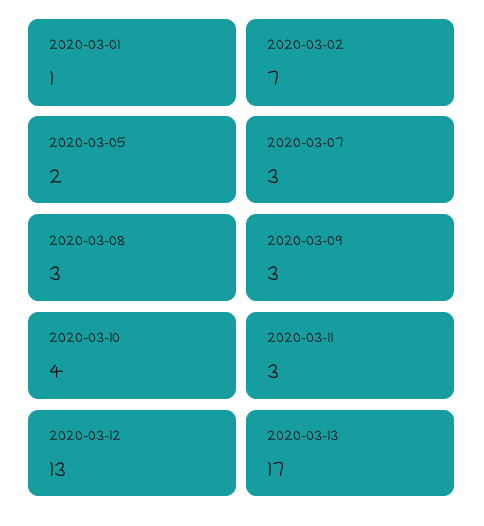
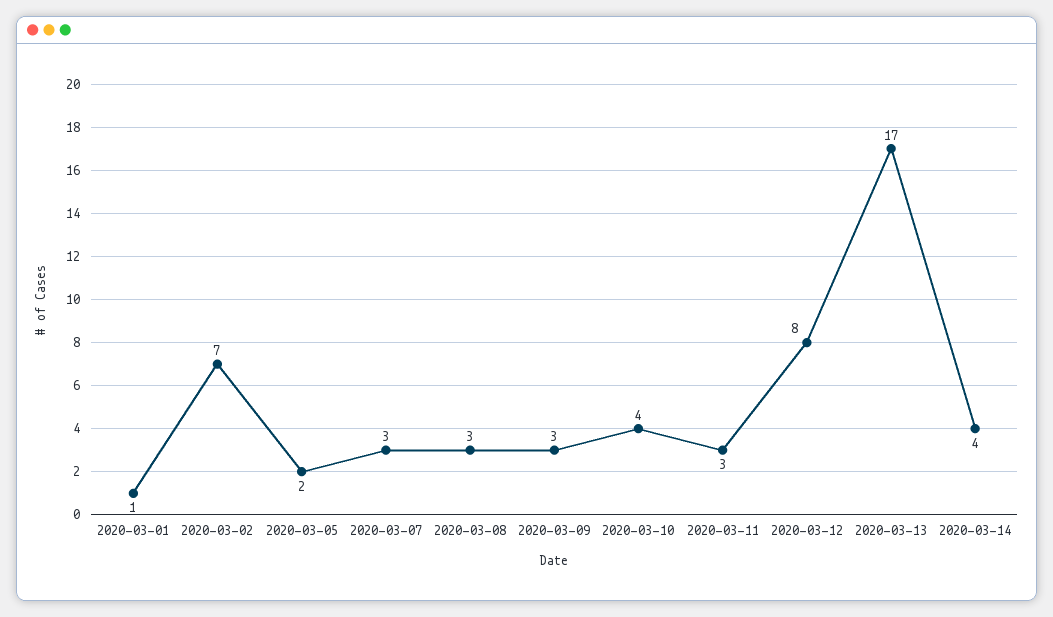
2020-03-12: 13 -> 8
2020-03-14: none -> 4

